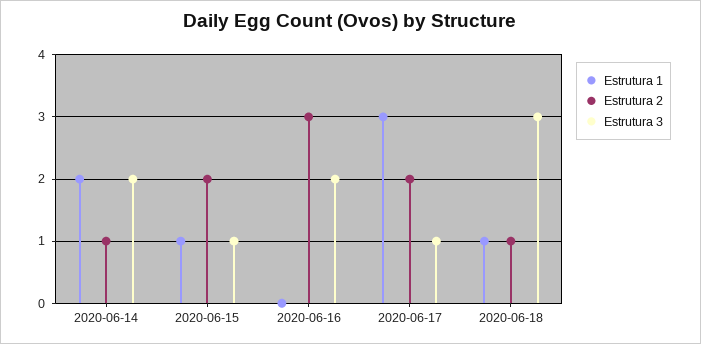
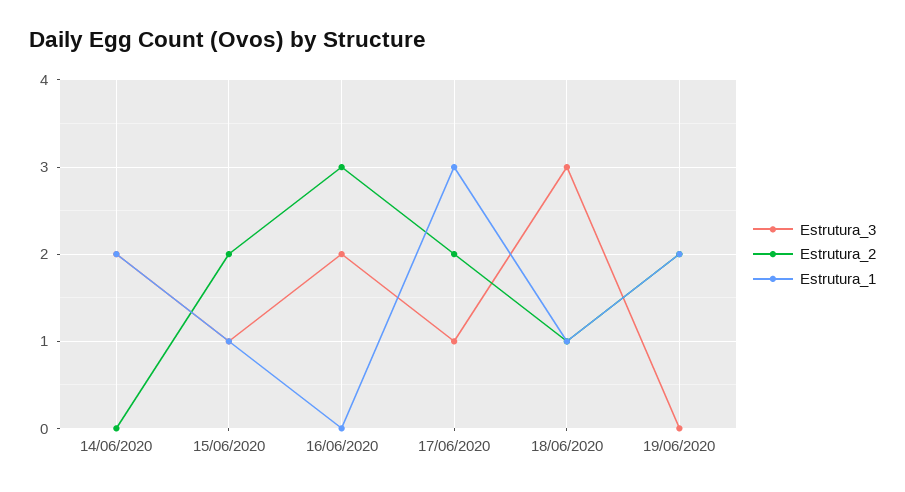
Estrutura 2, 2020-06-14: 1 -> 0
Estrutura 3, 19/06/2020: none -> 0
Estrutura 2, 19/06/2020: none -> 2
Estrutura 1, 19/06/2020: none -> 2

